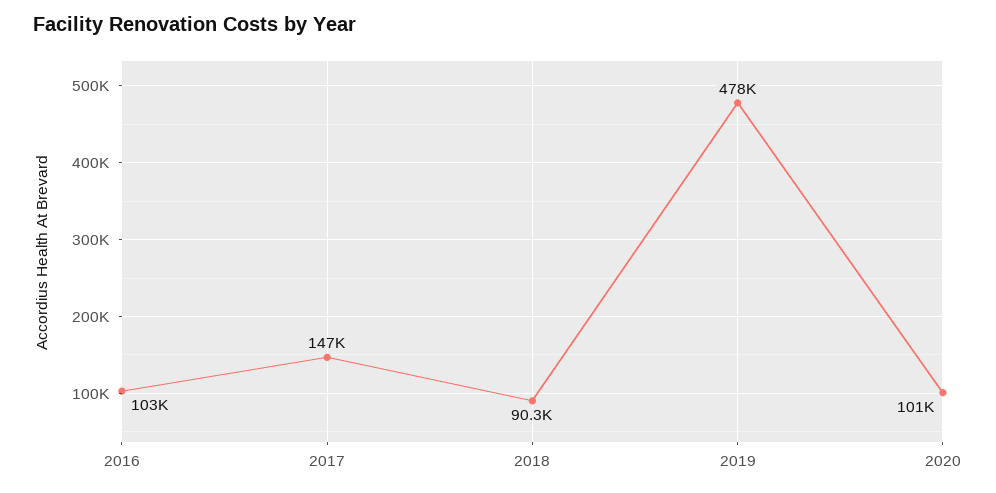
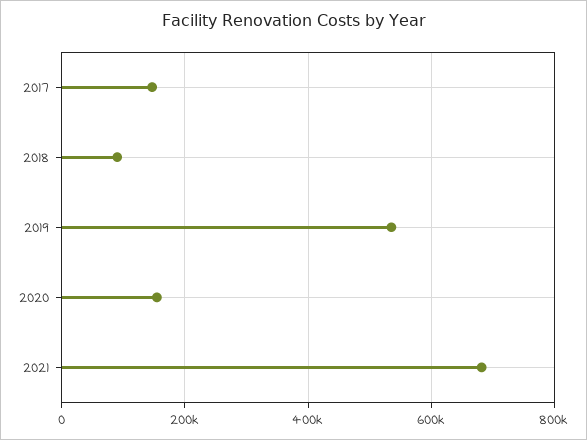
2016: 103000 -> none
2019: 478000 -> 540000
2020: 101000 -> 160000
2021: none -> 680000

